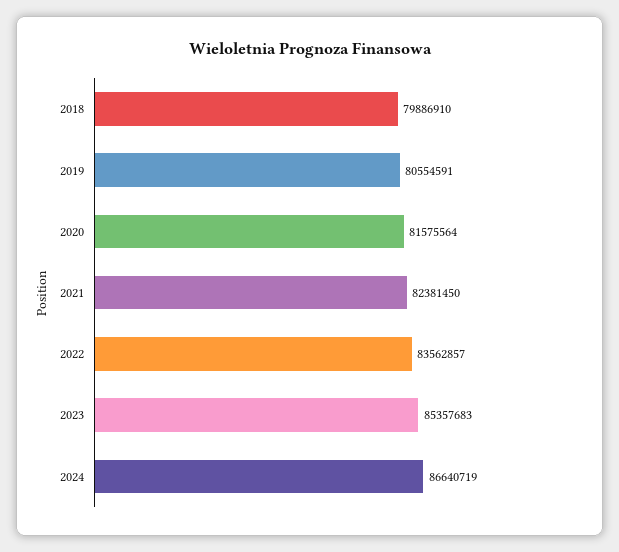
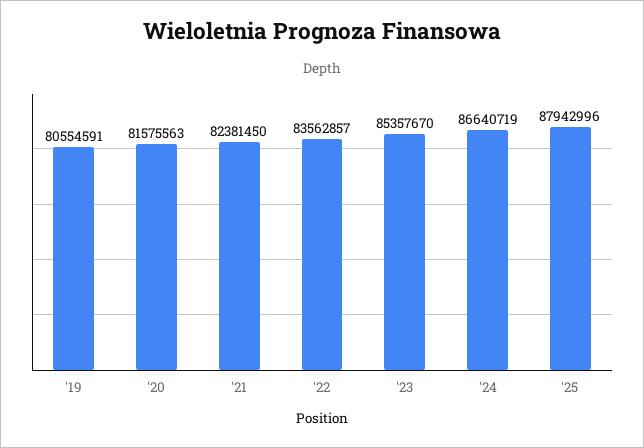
2018: 79886910 -> none
2020: 81575564 -> 81575563
2023: 85357683 -> 85357670
'25: none -> 87942996

